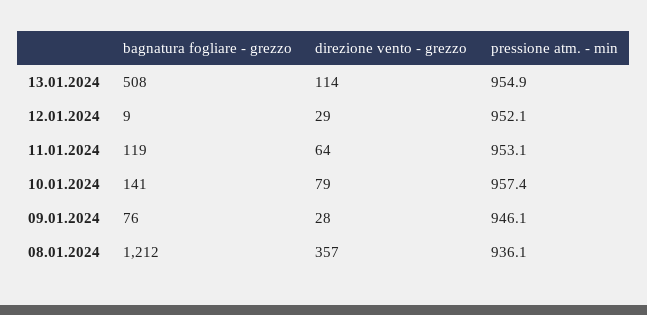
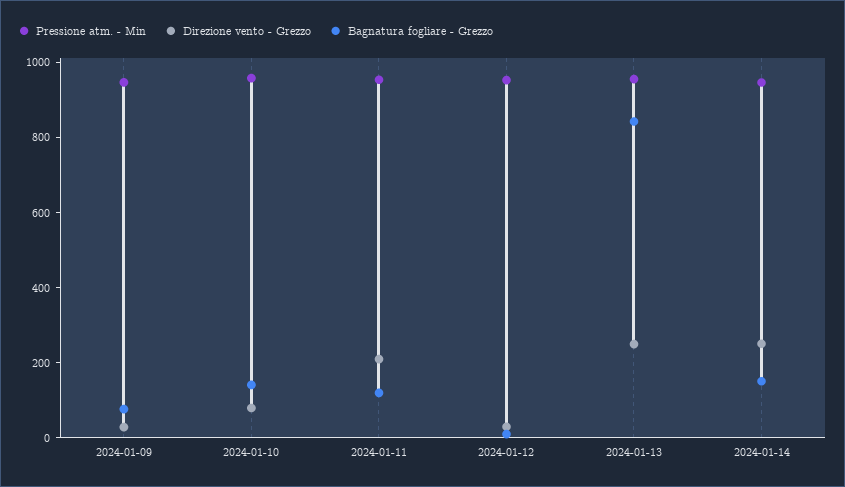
bagnatura fogliare - grezzo, 13.01.2024: 508 -> 850
direzione vento - grezzo, 13.01.2024: 114 -> 250
direzione vento - grezzo, 11.01.2024: 64 -> 200
bagnatura fogliare - grezzo, 08.01.2024: 1212 -> none
direzione vento - grezzo, 08.01.2024: 357 -> none
pressione atm. - min, 08.01.2024: 936.1 -> none
pressione atm. - min, 2024-01-14: none -> 950
direzione vento - grezzo, 2024-01-14: none -> 250
bagnatura fogliare - grezzo, 2024-01-14: none -> 150

